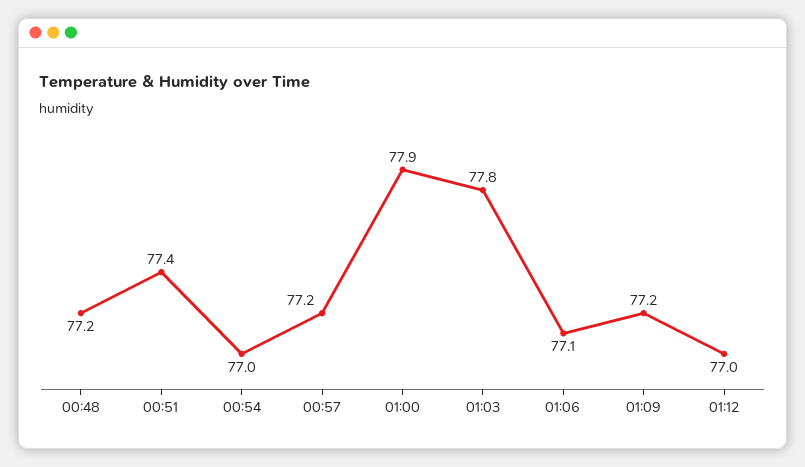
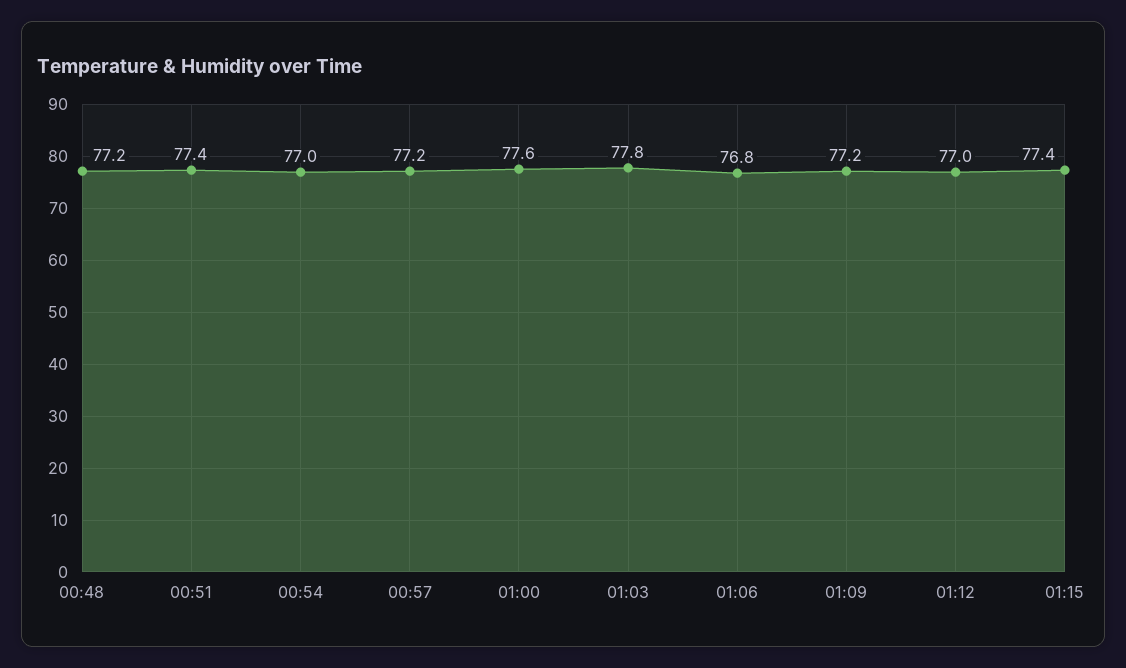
01:00: 77.9 -> 77.6
01:06: 77.1 -> 76.8
01:15: none -> 77.4

